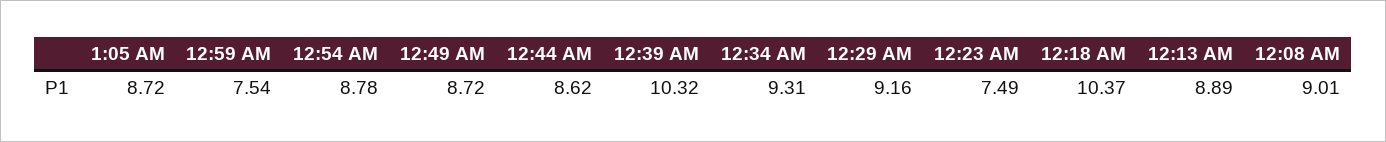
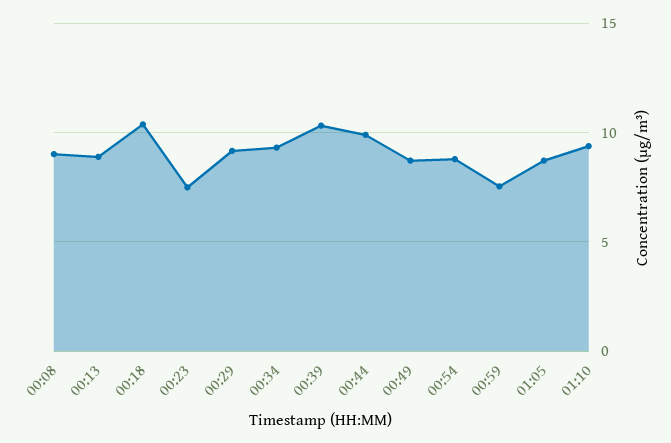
12:44 AM: 8.62 -> 10
01:10: none -> 9.5

